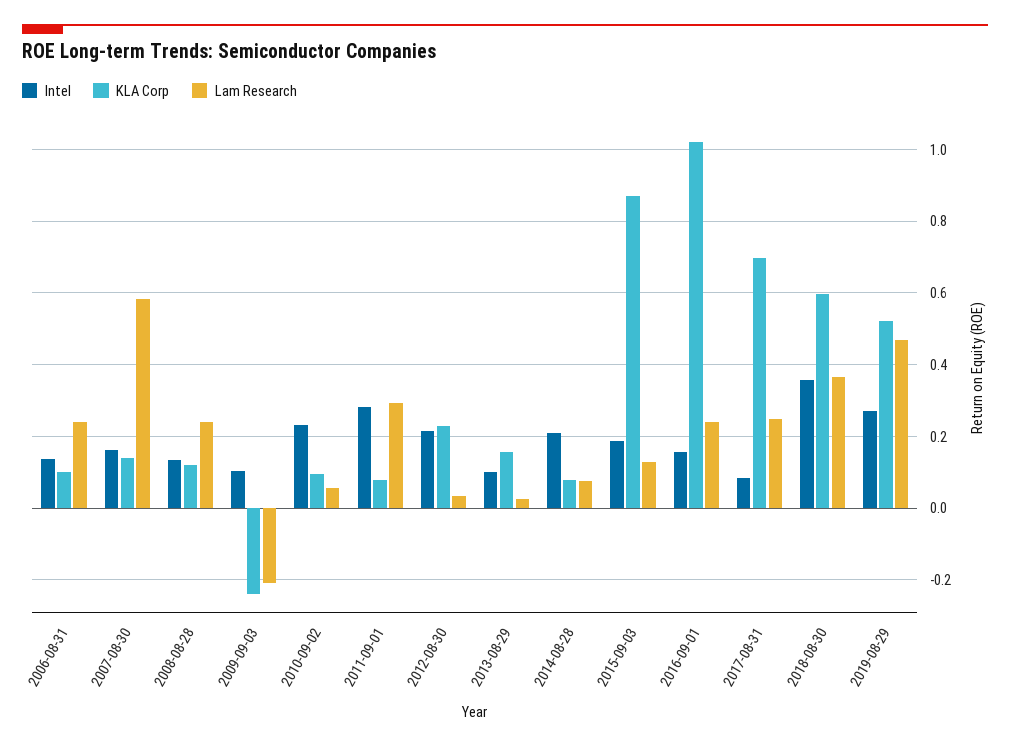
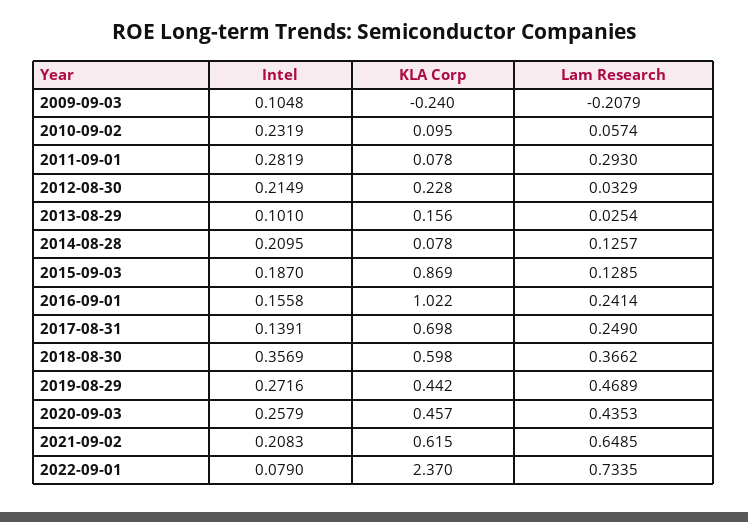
Intel, 2006-08-31: 0.14 -> none
KLA Corp, 2006-08-31: 0.1 -> none
Lam Research, 2006-08-31: 0.24 -> none
Intel, 2007-08-30: 0.16 -> none
KLA Corp, 2007-08-30: 0.14 -> none
Lam Research, 2007-08-30: 0.58 -> none
Intel, 2008-08-28: 0.14 -> none
KLA Corp, 2008-08-28: 0.12 -> none
Lam Research, 2008-08-28: 0.24 -> none
Lam Research, 2014-08-28: 0.08 -> 0.1257
Intel, 2017-08-31: 0.08 -> 0.1391
KLA Corp, 2019-08-29: 0.52 -> 0.442
Intel, 2020-09-03: none -> 0.2579
KLA Corp, 2020-09-03: none -> 0.457
Lam Research, 2020-09-03: none -> 0.4353
Intel, 2021-09-02: none -> 0.2083
KLA Corp, 2021-09-02: none -> 0.615
Lam Research, 2021-09-02: none -> 0.6485
Intel, 2022-09-01: none -> 0.079
KLA Corp, 2022-09-01: none -> 2.37
Lam Research, 2022-09-01: none -> 0.7335

